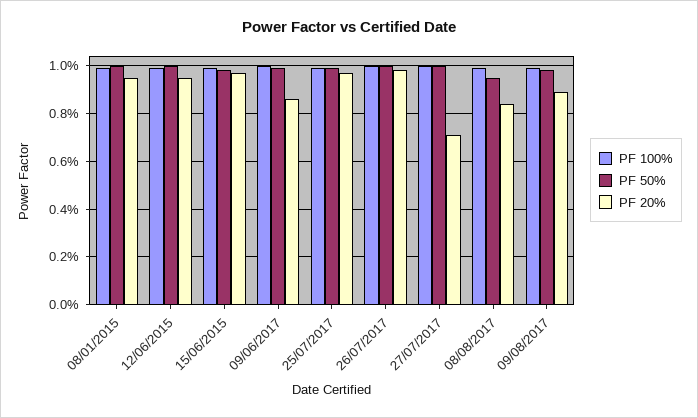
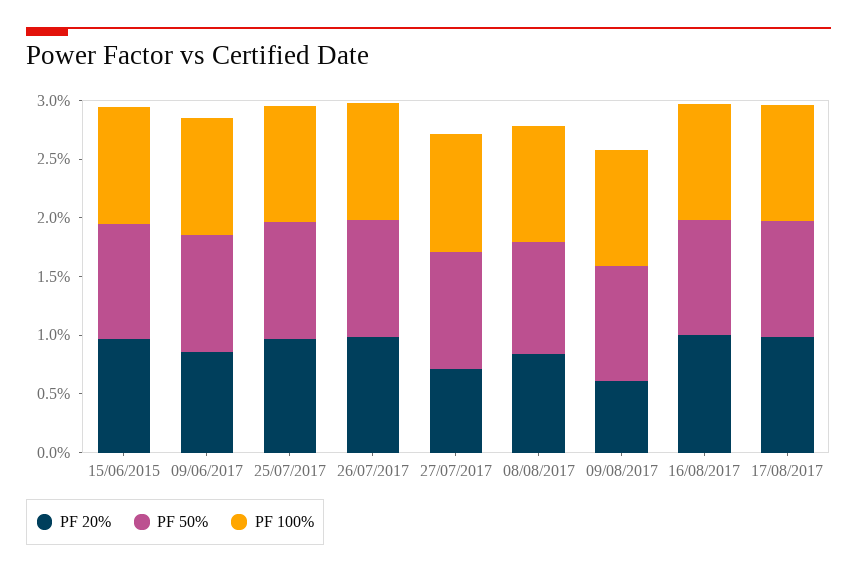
PF 100%, 08/01/2015: 1 -> none
PF 50%, 08/01/2015: 1 -> none
PF 20%, 08/01/2015: 0.95 -> none
PF 100%, 12/06/2015: 1 -> none
PF 50%, 12/06/2015: 1 -> none
PF 20%, 12/06/2015: 0.95 -> none
PF 20%, 09/08/2017: 0.9 -> 0.6
PF 20%, 16/08/2017: none -> 1
PF 50%, 16/08/2017: none -> 1
PF 100%, 16/08/2017: none -> 1
PF 20%, 17/08/2017: none -> 1
PF 50%, 17/08/2017: none -> 1
PF 100%, 17/08/2017: none -> 1

